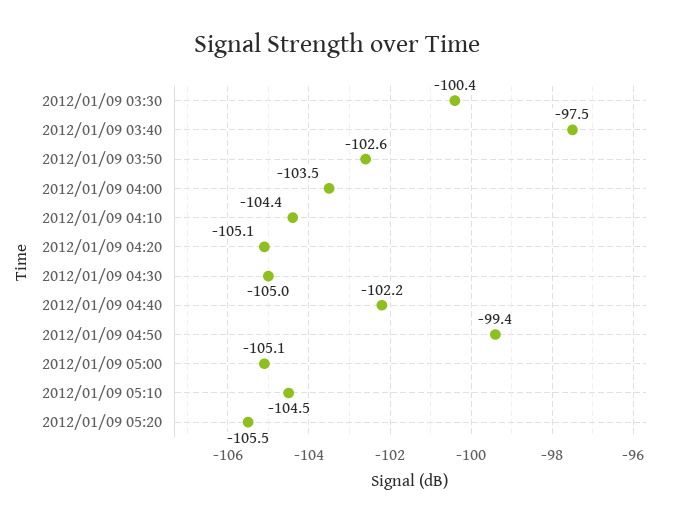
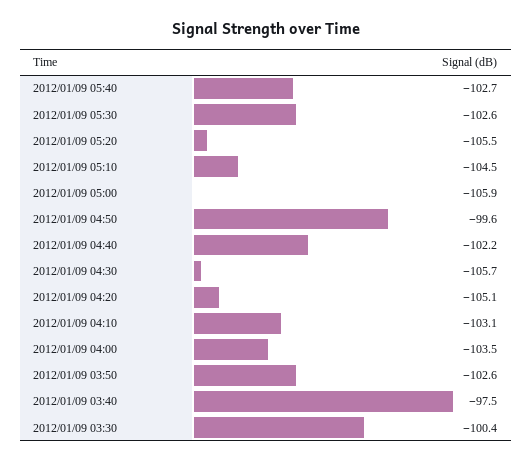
2012/01/09 04:10: -104.4 -> -103.1
2012/01/09 04:30: -105 -> -105.7
2012/01/09 04:50: -99.4 -> -99.6
2012/01/09 05:00: -105.1 -> -105.9
2012/01/09 05:40: none -> -102.7
2012/01/09 05:30: none -> -102.6

